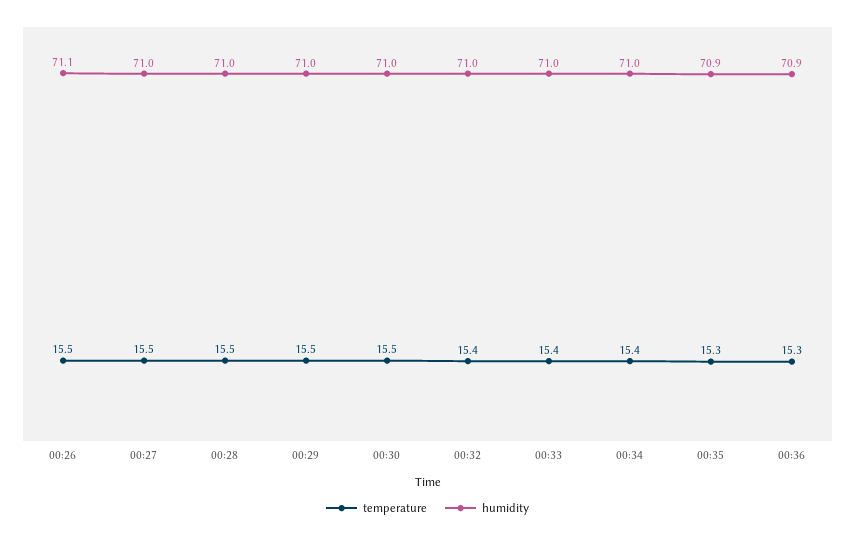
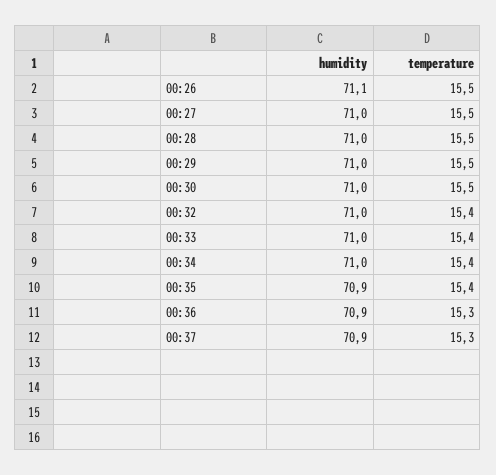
temperature, 00:35: 15.3 -> 15.4
humidity, 00:37: none -> 70.9
temperature, 00:37: none -> 15.3

